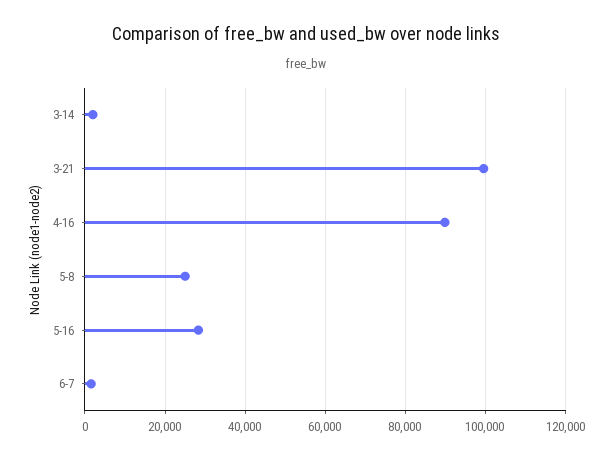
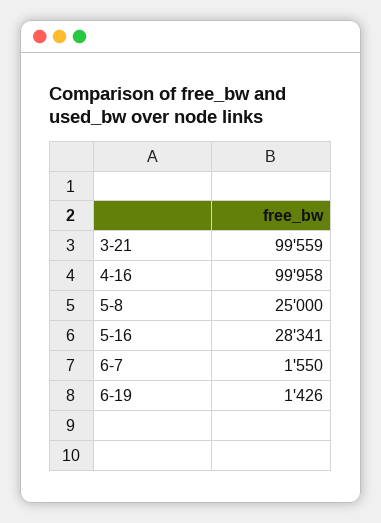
3-14: 2000 -> none
4-16: 90000 -> 99958
6-19: none -> 1426

